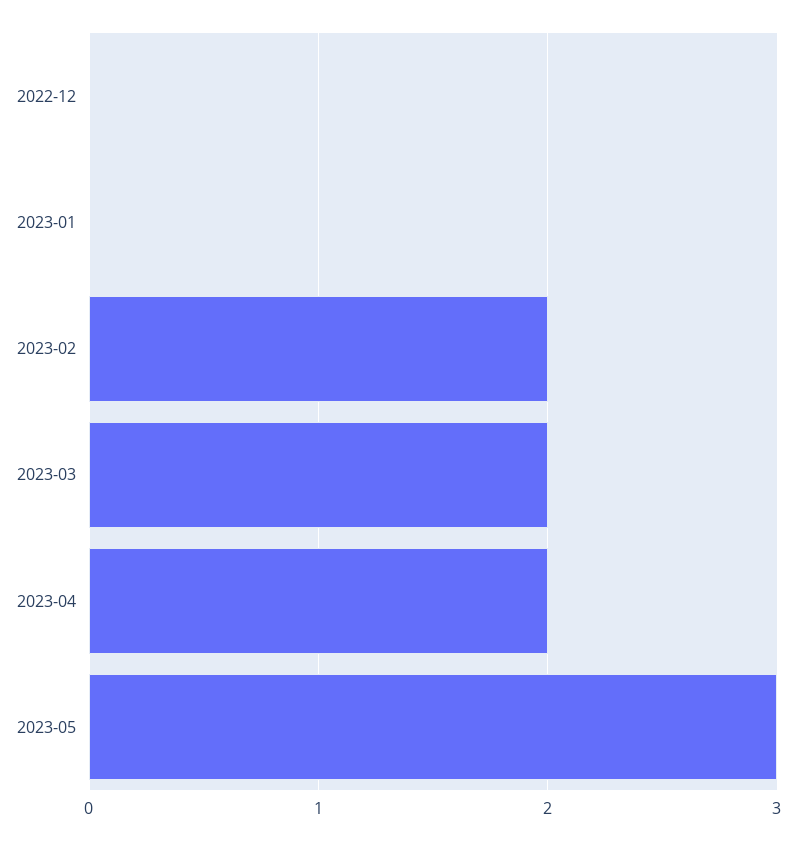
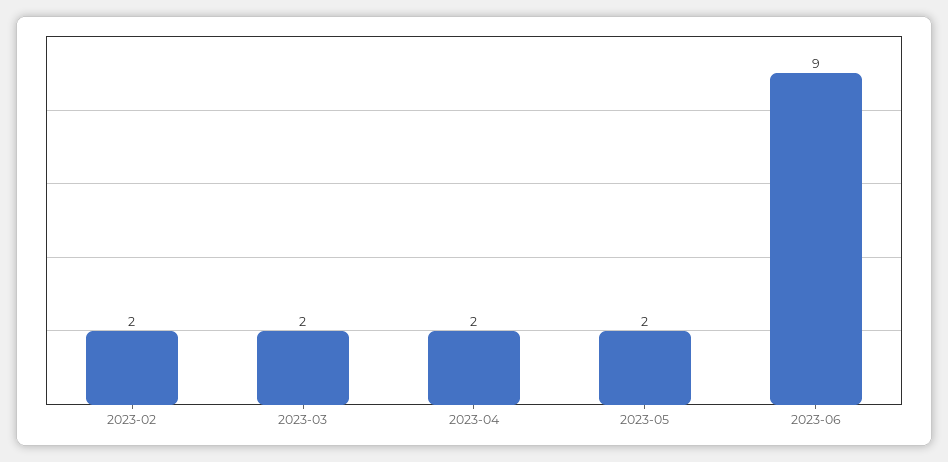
2022-12: 0 -> none
2023-01: 0 -> none
2023-05: 3 -> 2
2023-06: none -> 9

